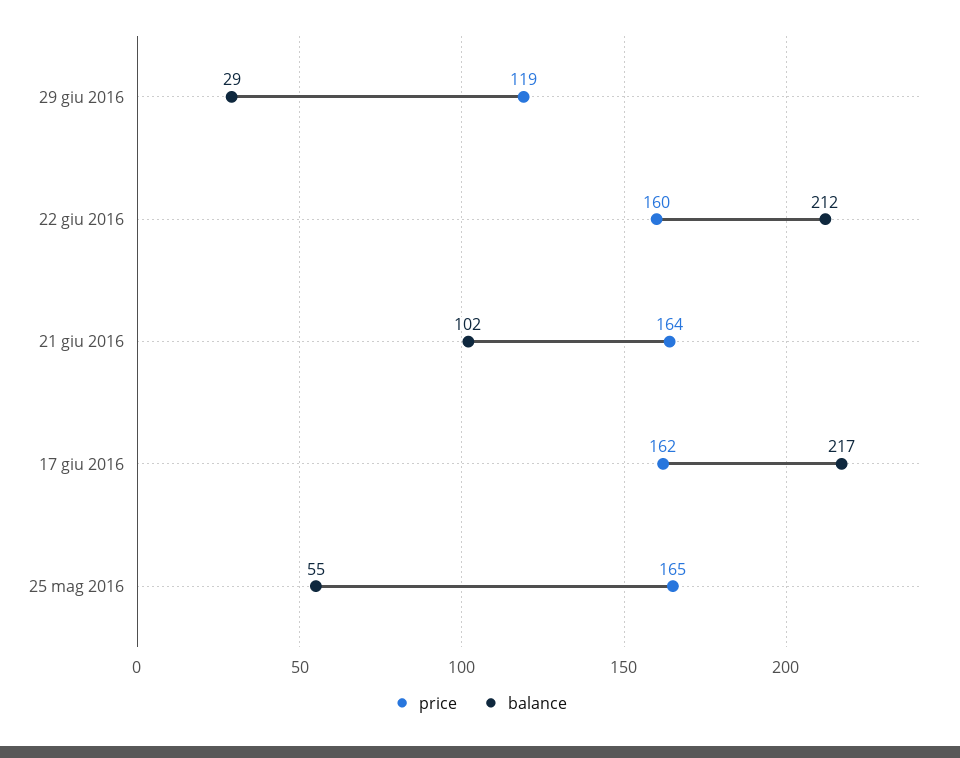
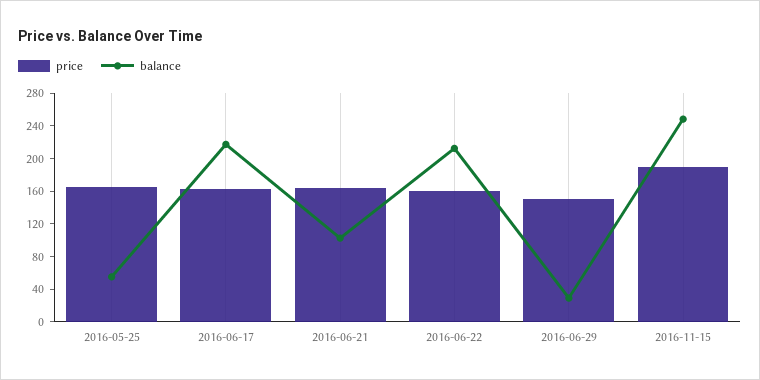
price, 29 giu 2016: 119 -> 150
price, 2016-11-15: none -> 190
balance, 2016-11-15: none -> 250

